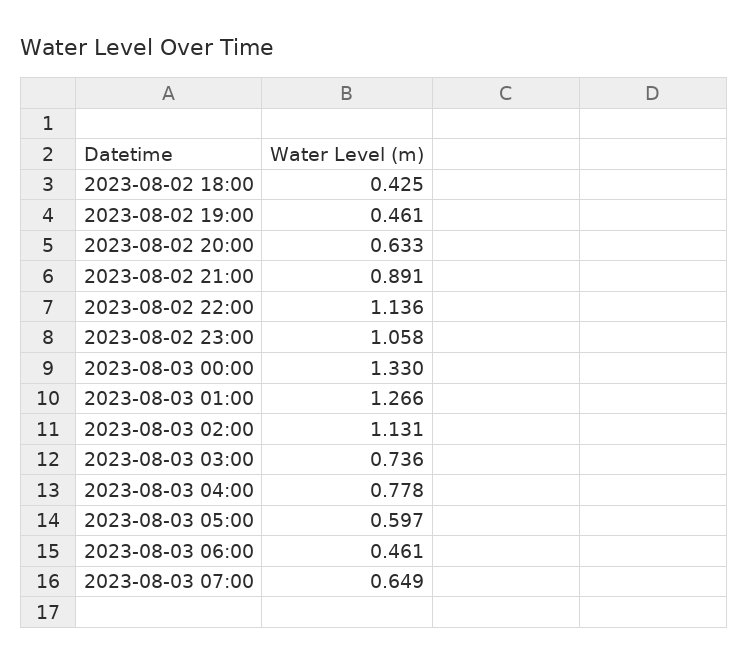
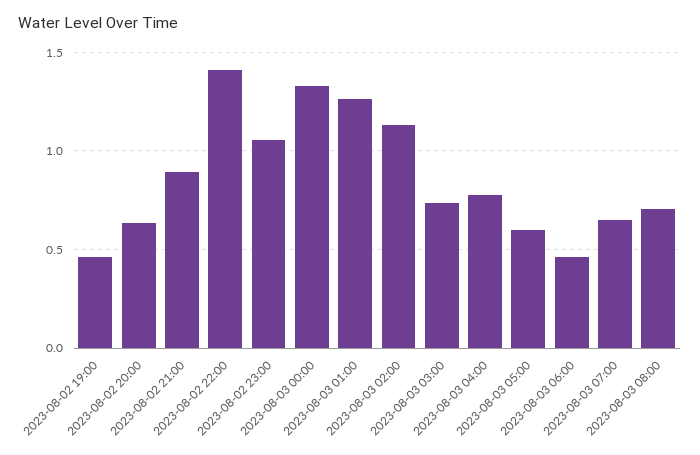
2023-08-02 18:00: 0.425 -> none
2023-08-02 22:00: 1.136 -> 1.4
2023-08-03 08:00: none -> 0.7

